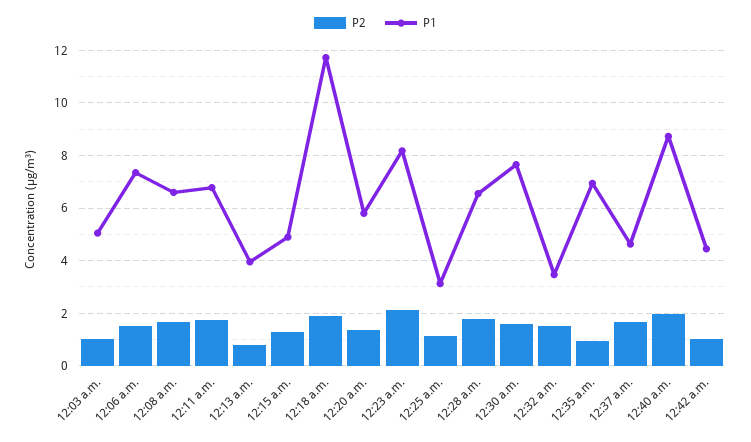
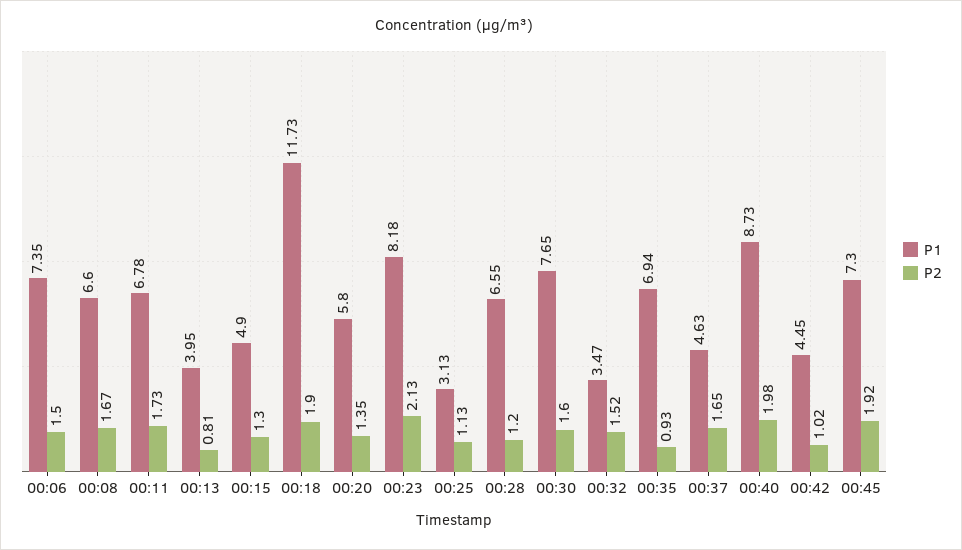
P2, 12:03 a.m.: 1 -> none
P1, 12:03 a.m.: 5 -> none
P2, 12:28 a.m.: 1.75 -> 1.2
P1, 00:45: none -> 7.3
P2, 00:45: none -> 1.92

